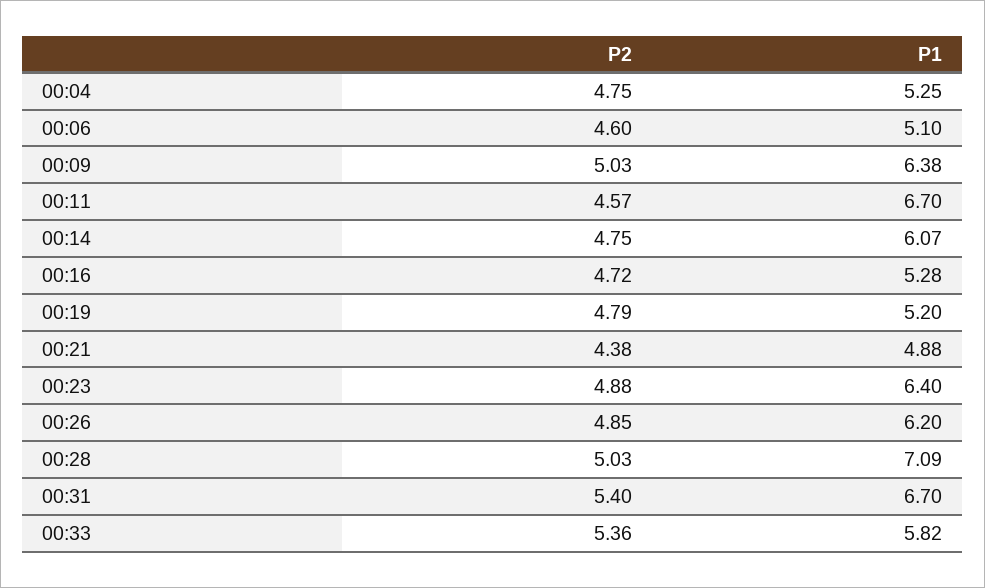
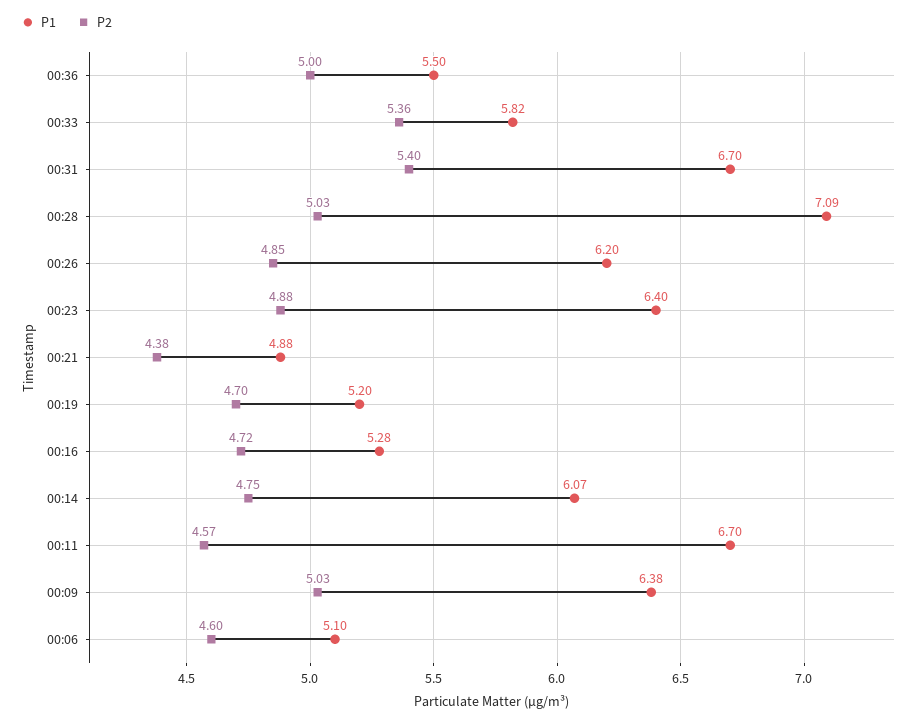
P2, 00:04: 4.75 -> none
P1, 00:04: 5.25 -> none
P2, 00:19: 4.79 -> 4.7
P1, 00:36: none -> 5.5
P2, 00:36: none -> 5

